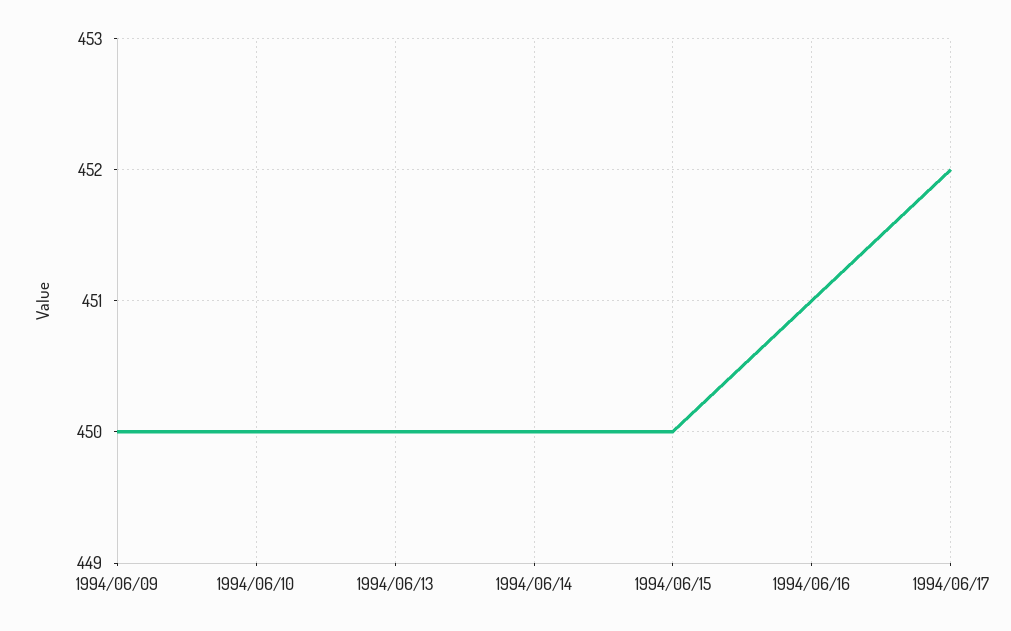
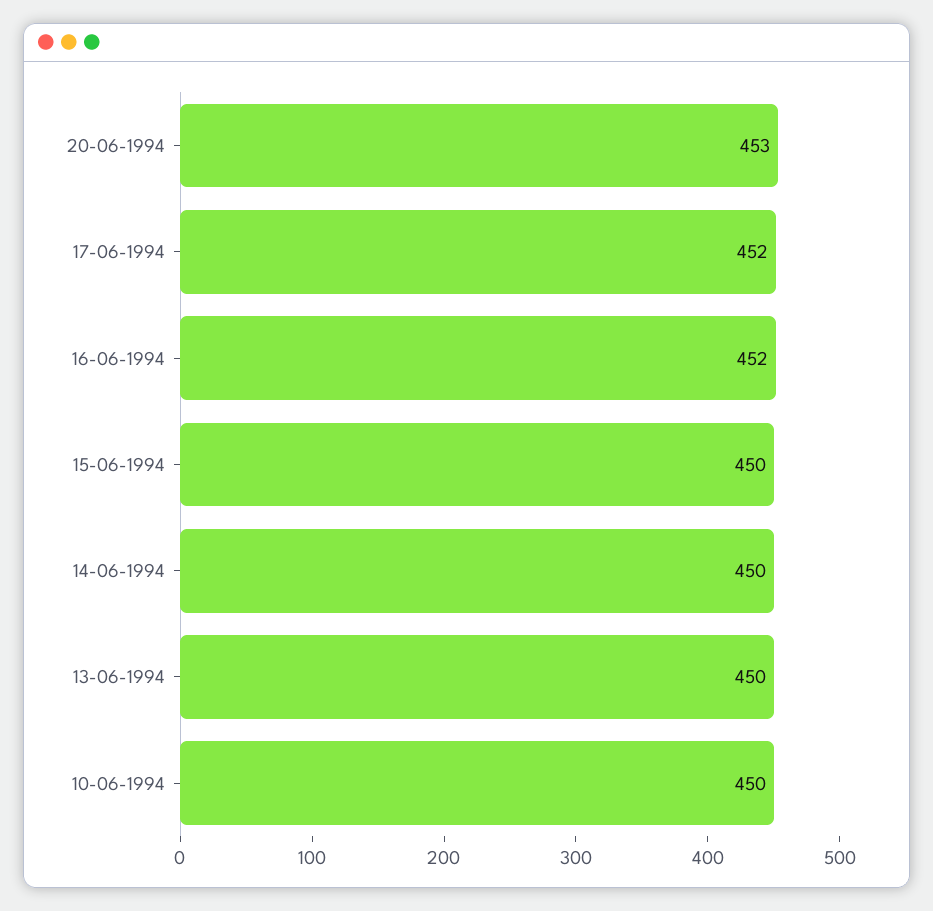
1994/06/09: 450 -> none
1994/06/16: 451 -> 452
20-06-1994: none -> 453

